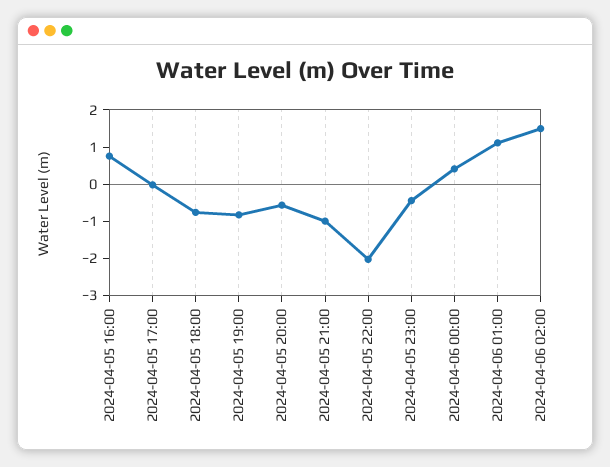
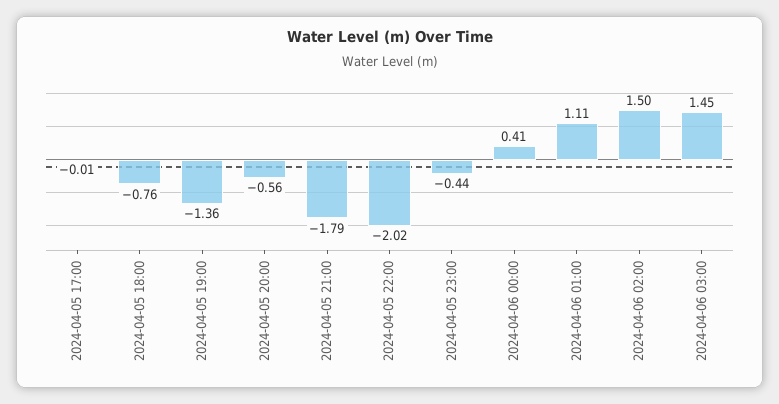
2024-04-05 16:00: 0.75 -> none
2024-04-05 19:00: -0.75 -> -1.36
2024-04-05 21:00: -1 -> -1.79
2024-04-06 03:00: none -> 1.45

